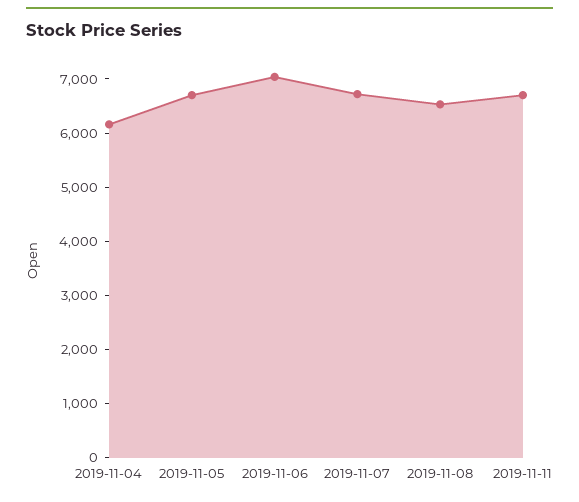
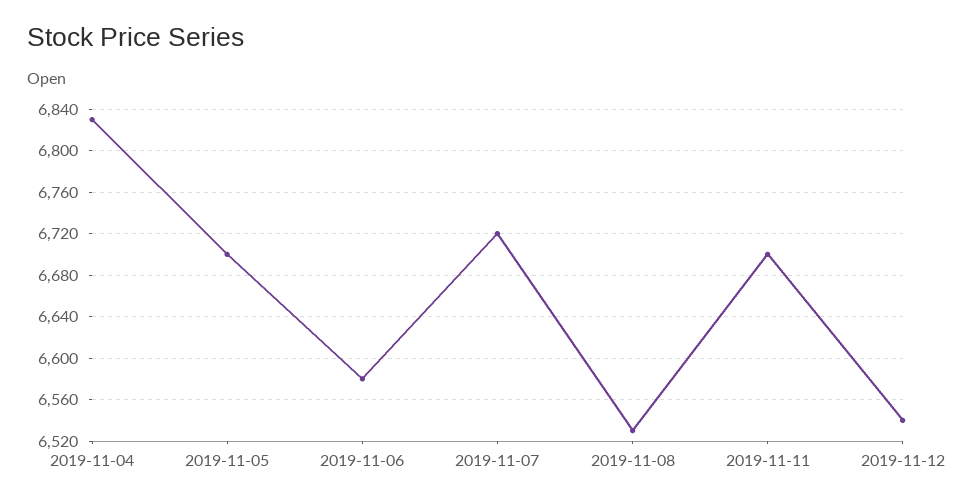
2019-11-04: 6200 -> 6830
2019-11-06: 7000 -> 6580
2019-11-12: none -> 6540

